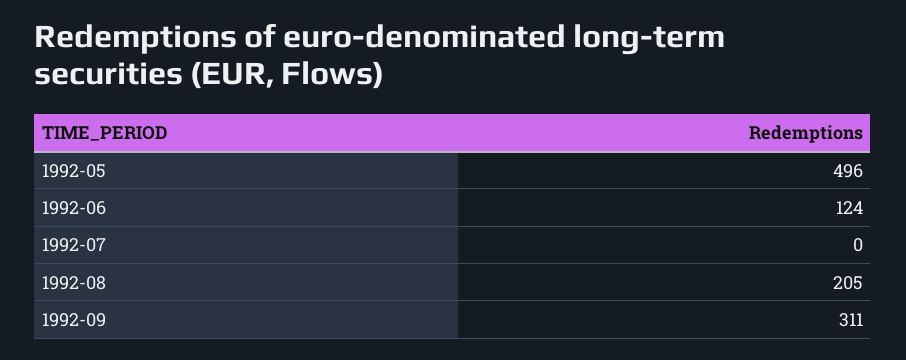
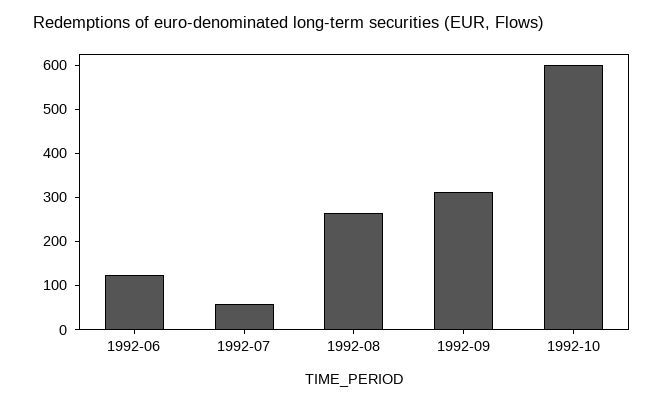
1992-05: 496 -> none
1992-07: 0 -> 60
1992-08: 205 -> 260
1992-10: none -> 600

